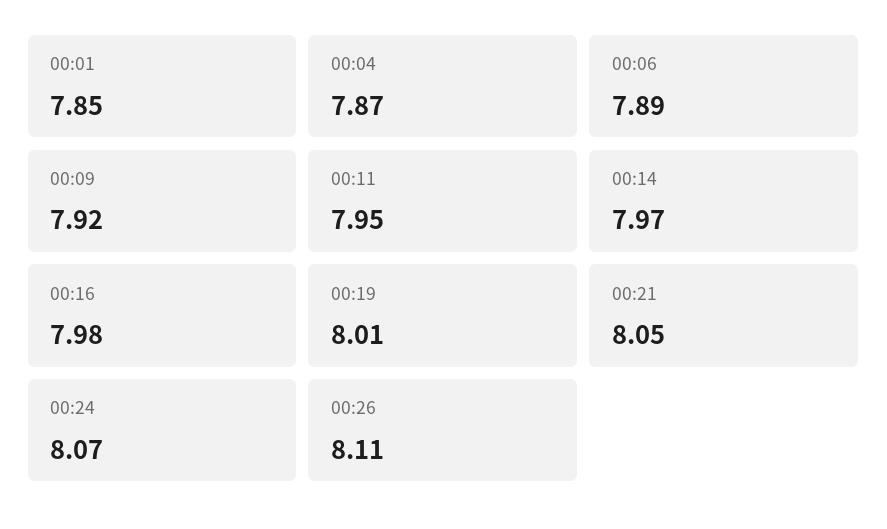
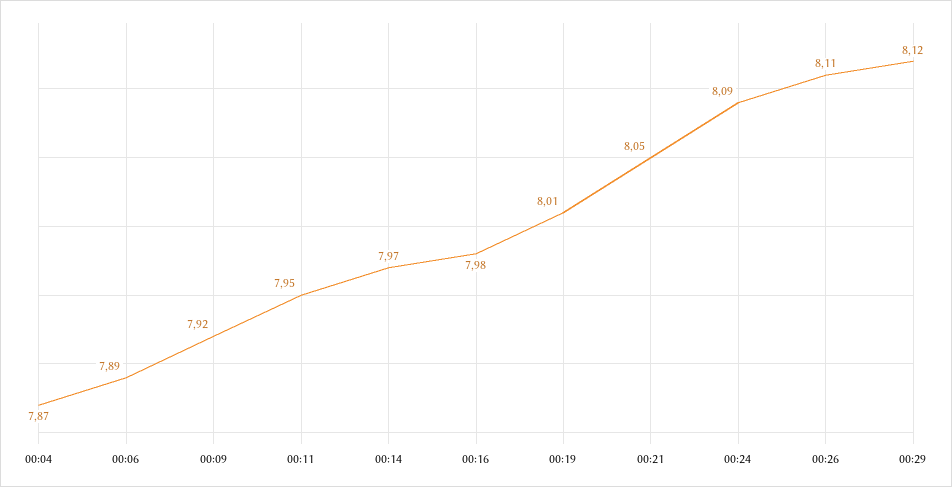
00:01: 7.85 -> none
00:24: 8.07 -> 8.09
00:29: none -> 8.12

